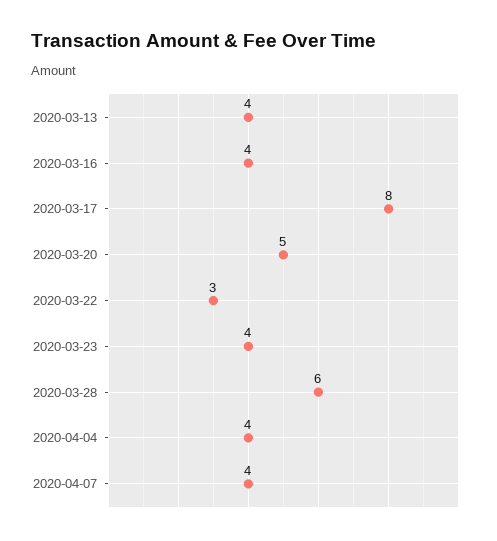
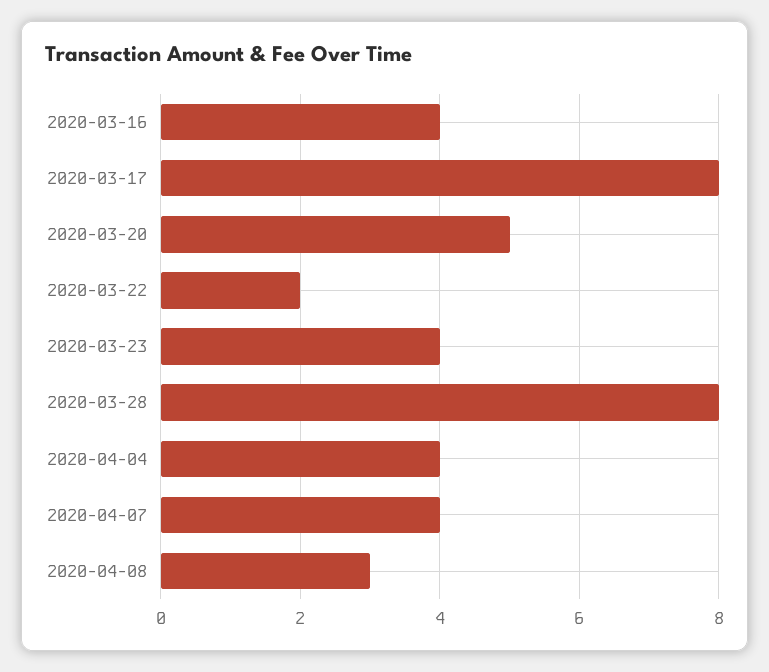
2020-03-13: 4 -> none
2020-03-22: 3 -> 2
2020-03-28: 6 -> 8
2020-04-08: none -> 3

